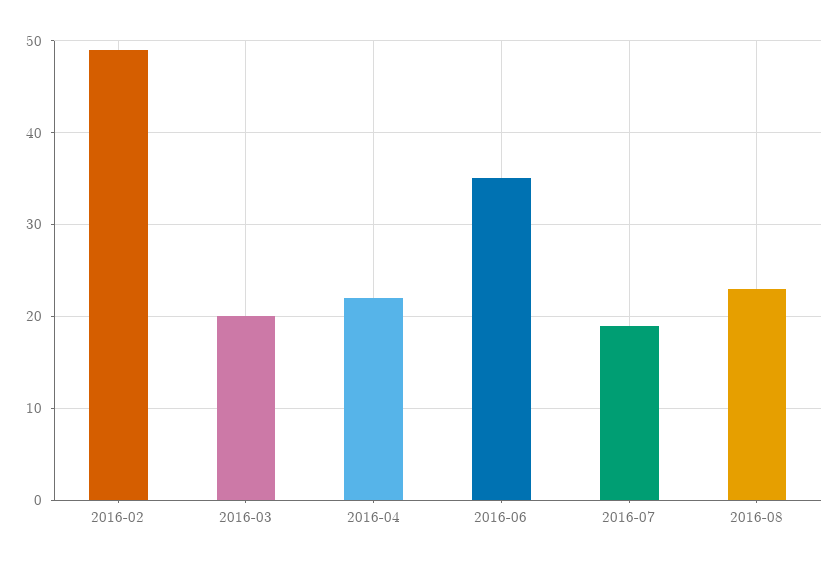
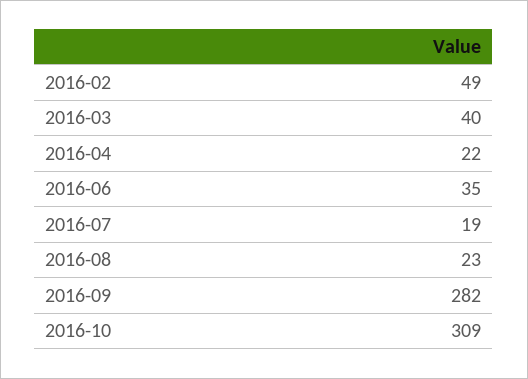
2016-03: 20 -> 40
2016-09: none -> 282
2016-10: none -> 309

